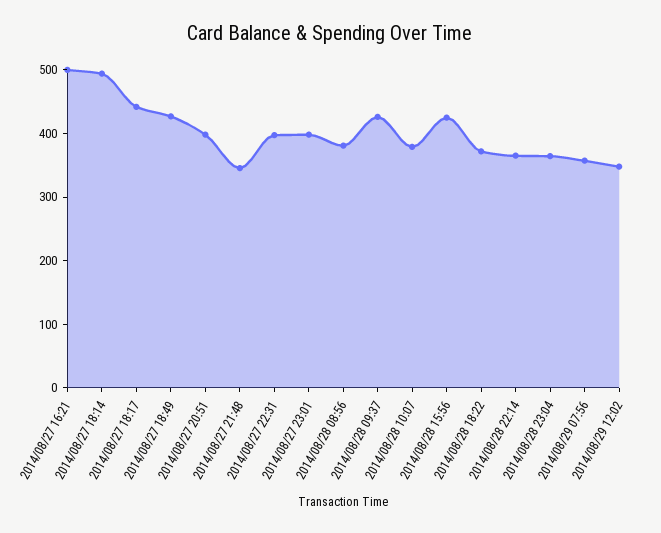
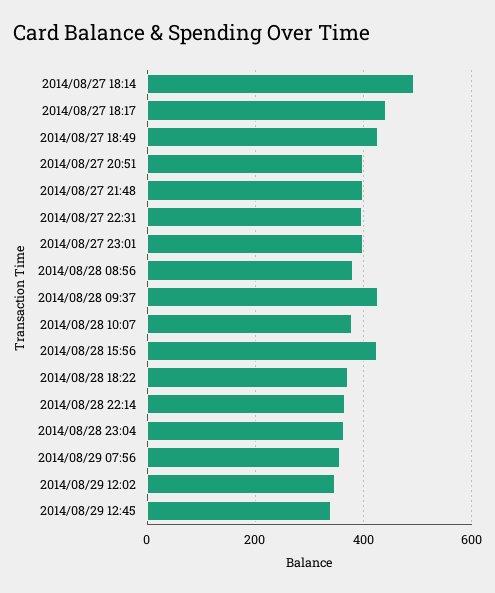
2014/08/27 16:21: 500 -> none
2014/08/27 21:48: 340 -> 400
2014/08/29 12:45: none -> 340

